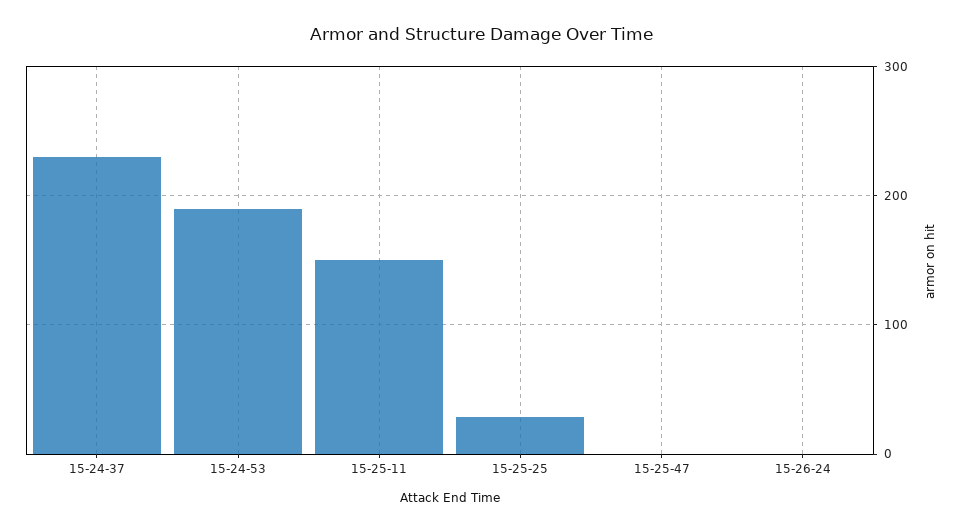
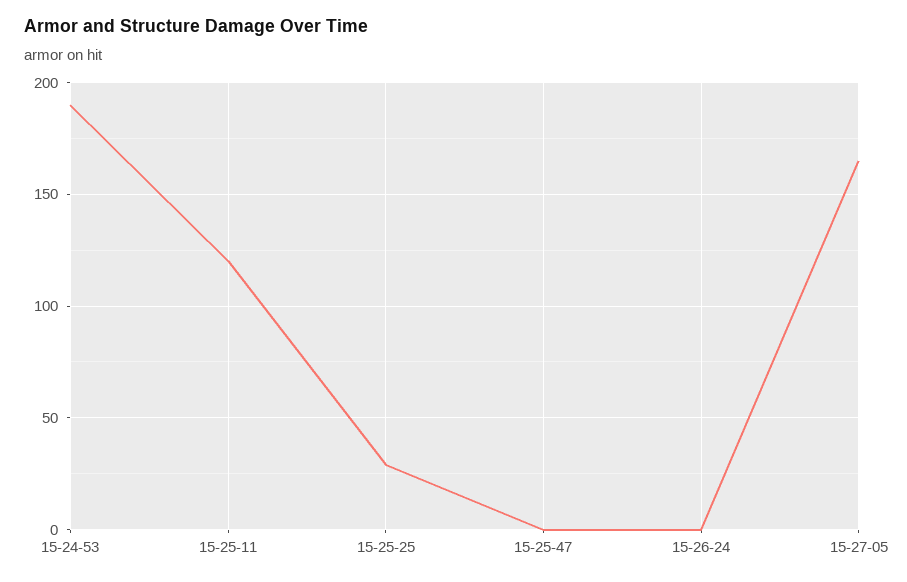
15-24-37: 230 -> none
15-25-11: 150 -> 120
15-27-05: none -> 165

